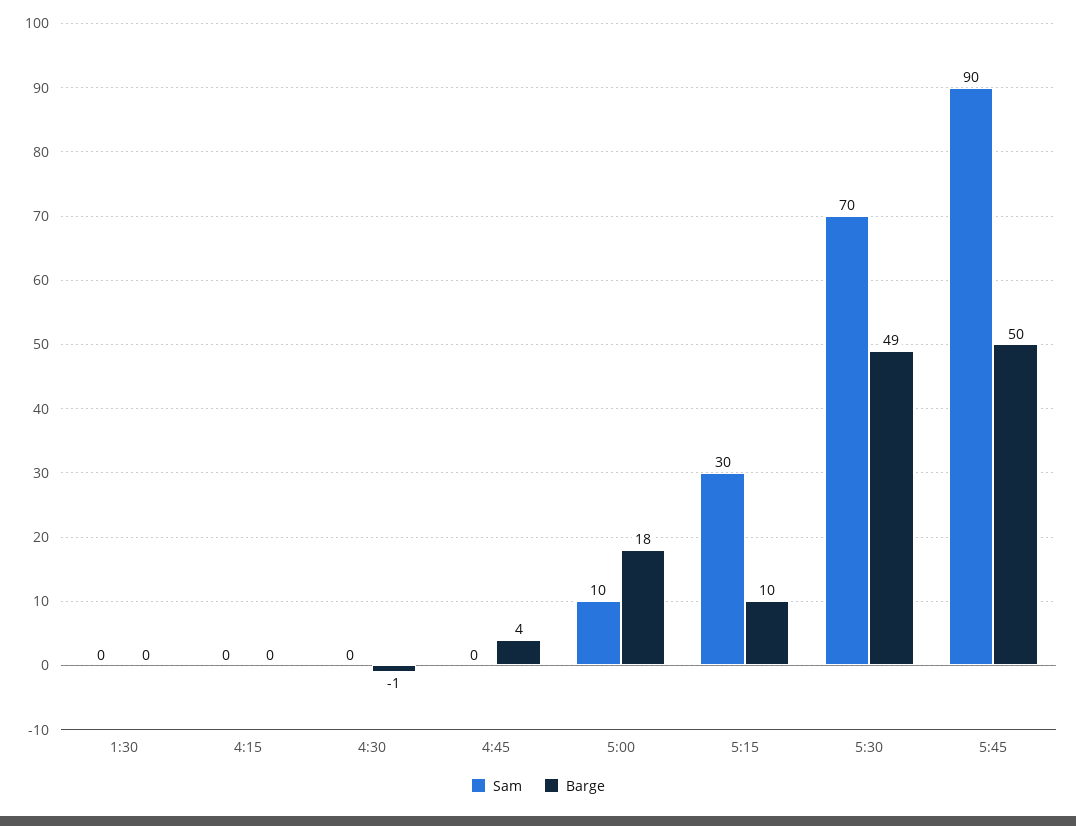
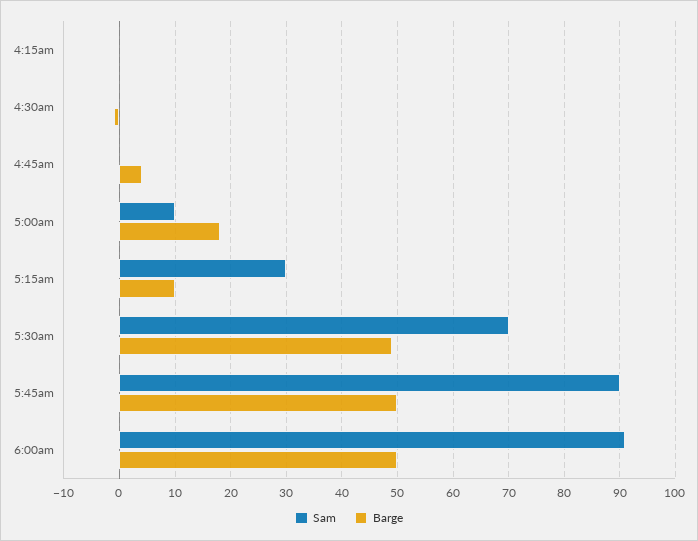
Sam, 1:30: 0 -> none
Barge, 1:30: 0 -> none
Sam, 6:00am: none -> 90
Barge, 6:00am: none -> 50

